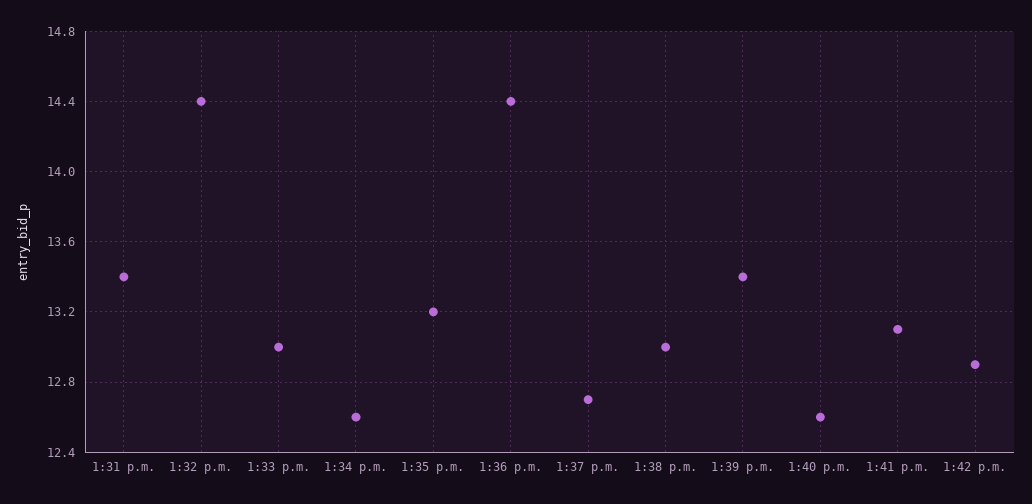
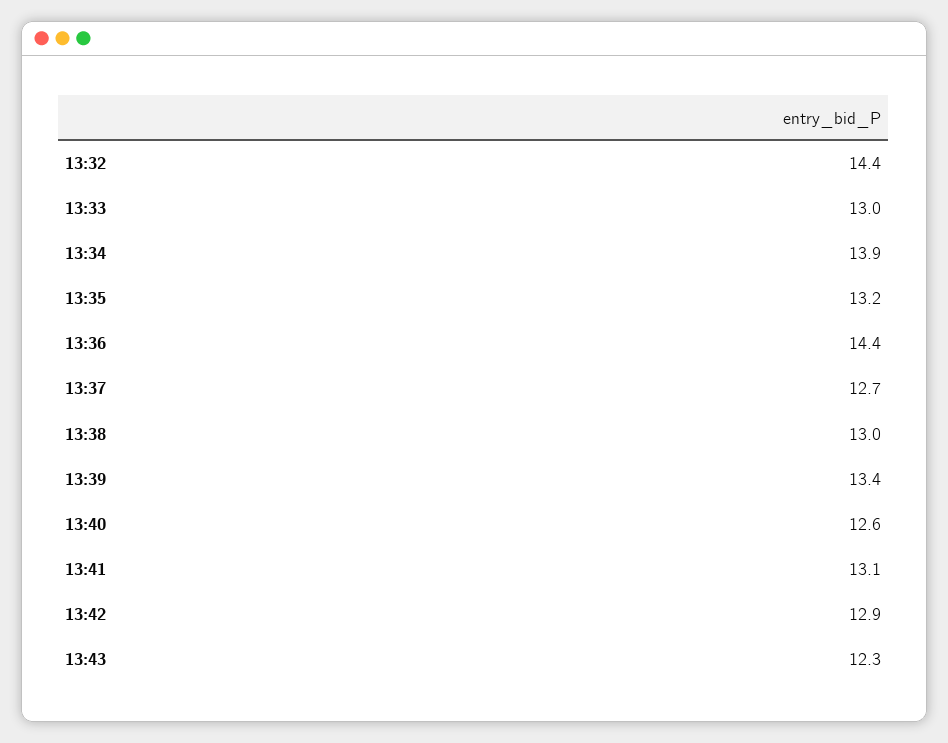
1:31 p.m.: 13.4 -> none
1:34 p.m.: 12.6 -> 13.9
13:43: none -> 12.3

